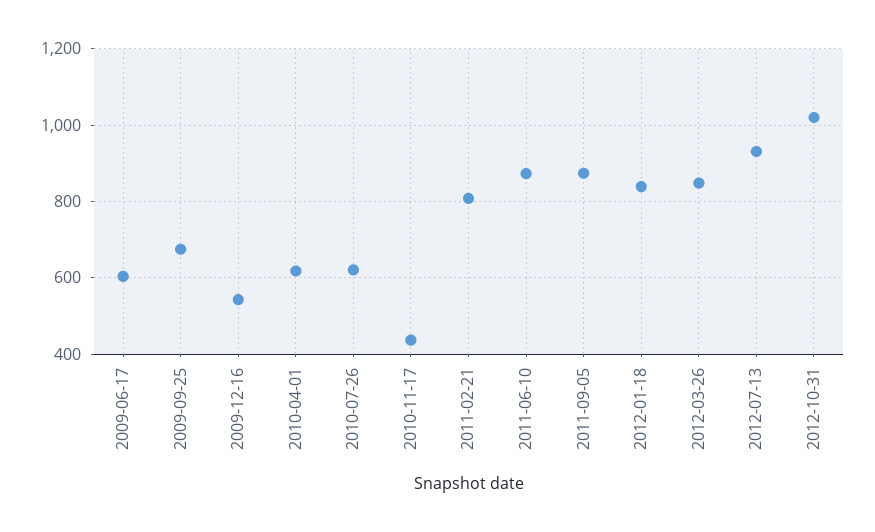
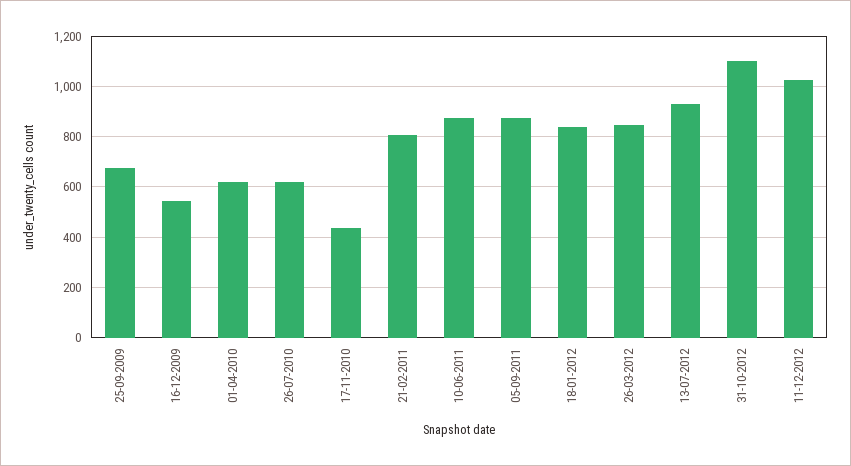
2009-06-17: 600 -> none
2012-10-31: 1020 -> 1100
11-12-2012: none -> 1025

